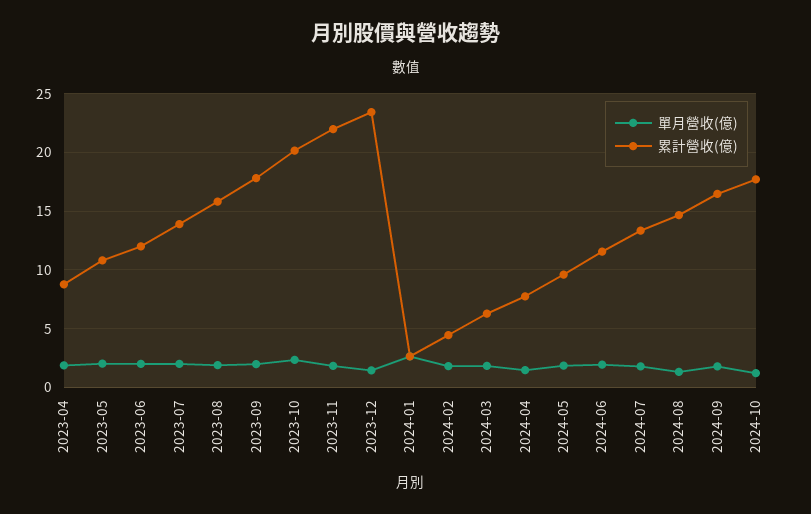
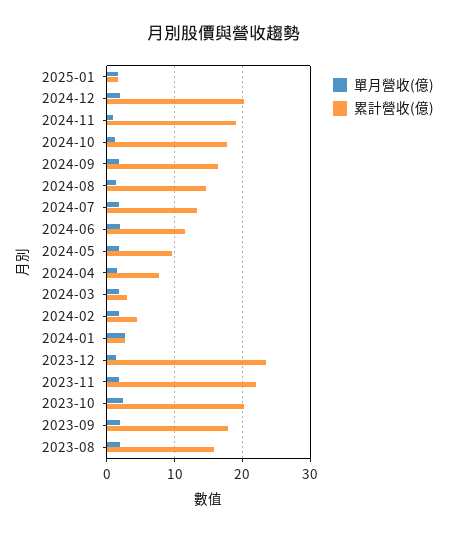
單月營收(億), 2023-04: 2 -> none
累計營收(億), 2023-04: 9 -> none
單月營收(億), 2023-05: 2 -> none
累計營收(億), 2023-05: 11 -> none
單月營收(億), 2023-06: 2 -> none
累計營收(億), 2023-06: 12 -> none
單月營收(億), 2023-07: 2 -> none
累計營收(億), 2023-07: 14 -> none
累計營收(億), 2024-03: 6 -> 3
單月營收(億), 2025-01: none -> 2
累計營收(億), 2025-01: none -> 2
單月營收(億), 2024-12: none -> 2
累計營收(億), 2024-12: none -> 20
單月營收(億), 2024-11: none -> 1
累計營收(億), 2024-11: none -> 19

